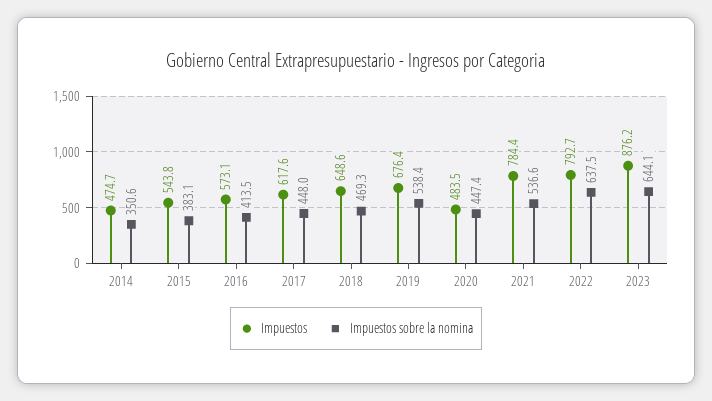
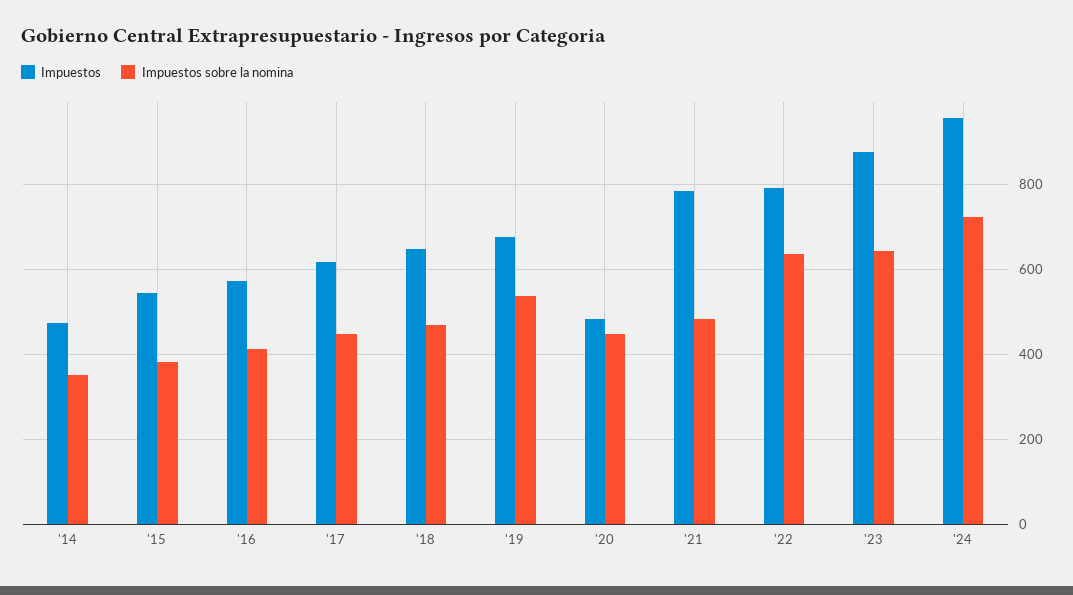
Impuestos sobre la nomina, 2021: 536.6 -> 480
Impuestos, '24: none -> 960
Impuestos sobre la nomina, '24: none -> 720

